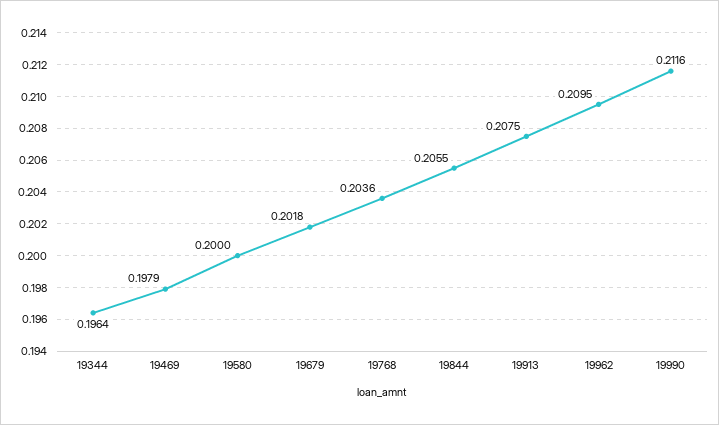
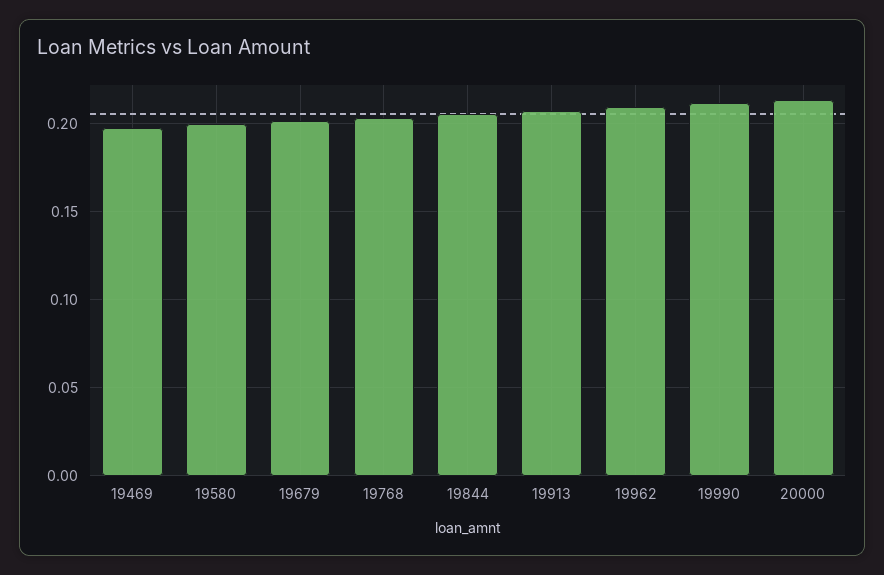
19344: 0.1964 -> none
20000: none -> 0.215

